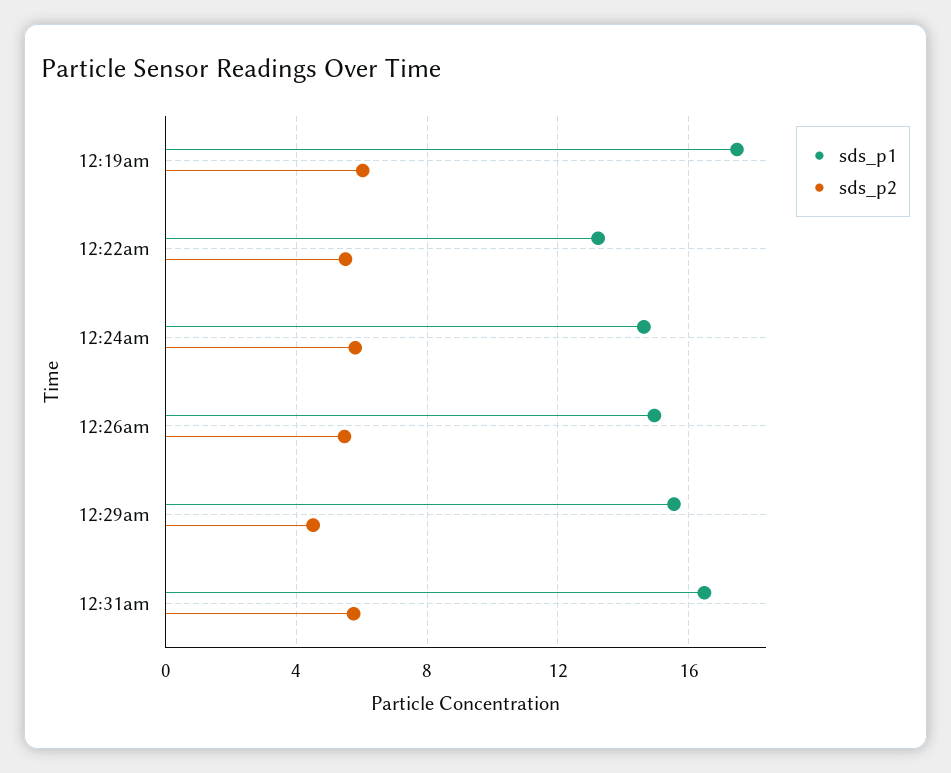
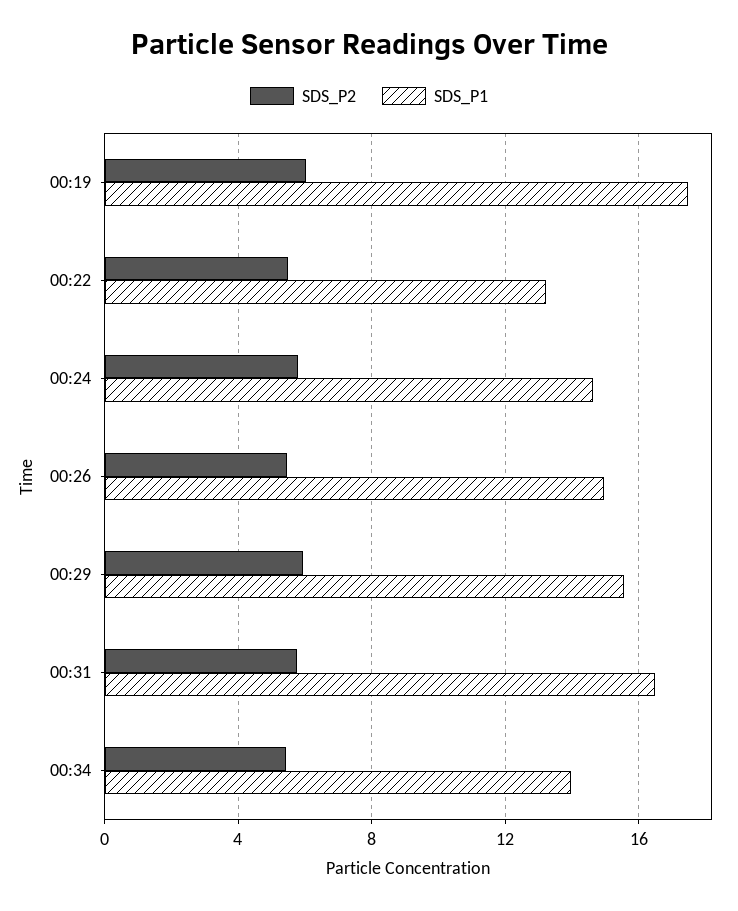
sds_p2, 12:29am: 4.5 -> 6
sds_p2, 00:34: none -> 5.5
sds_p1, 00:34: none -> 14

